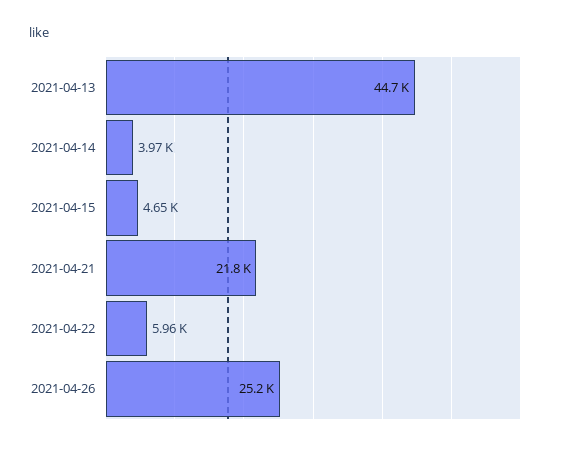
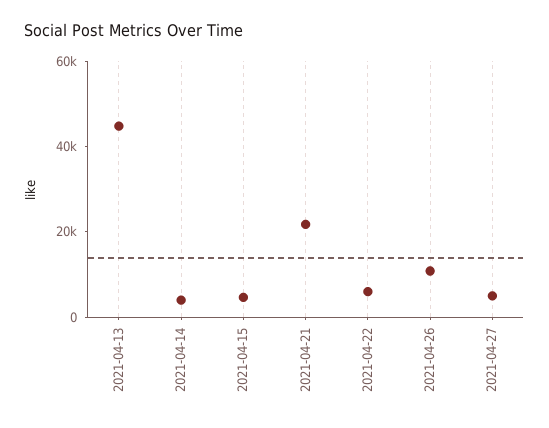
2021-04-26: 25200 -> 10000
2021-04-27: none -> 5000

